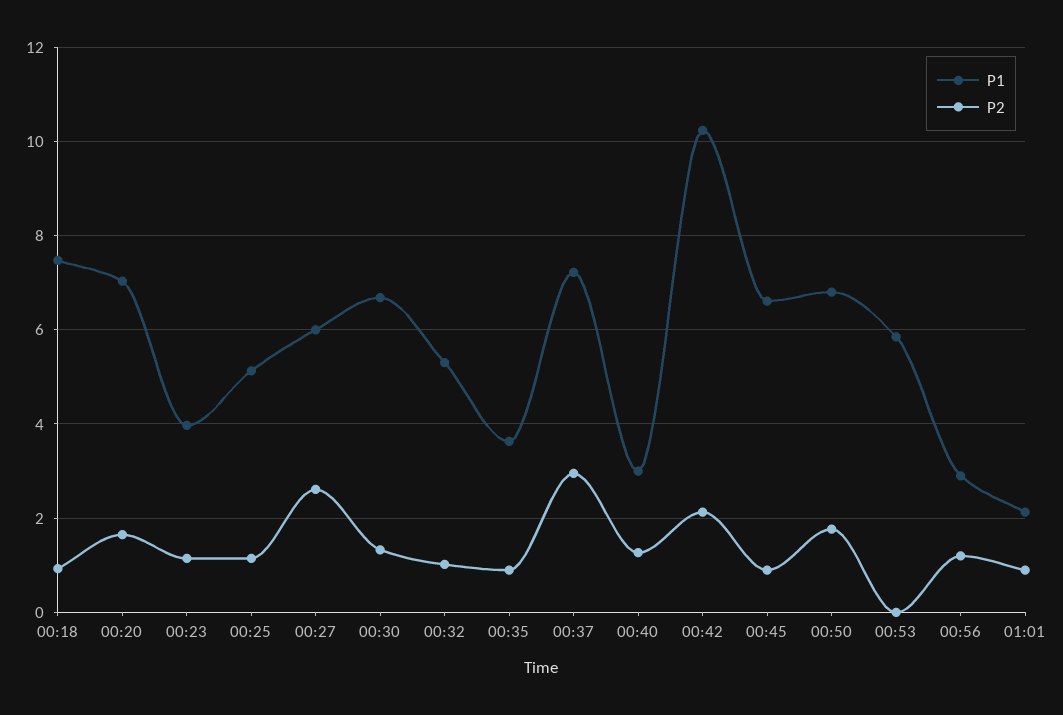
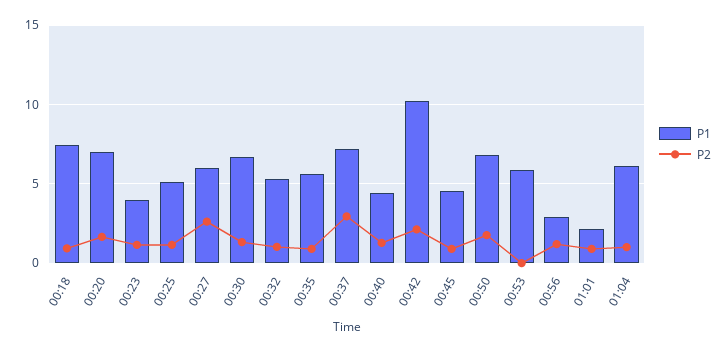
P1, 00:35: 3.6 -> 5.5
P1, 00:40: 3 -> 4.5
P1, 00:45: 6.6 -> 4.5
P1, 01:04: none -> 6
P2, 01:04: none -> 1

